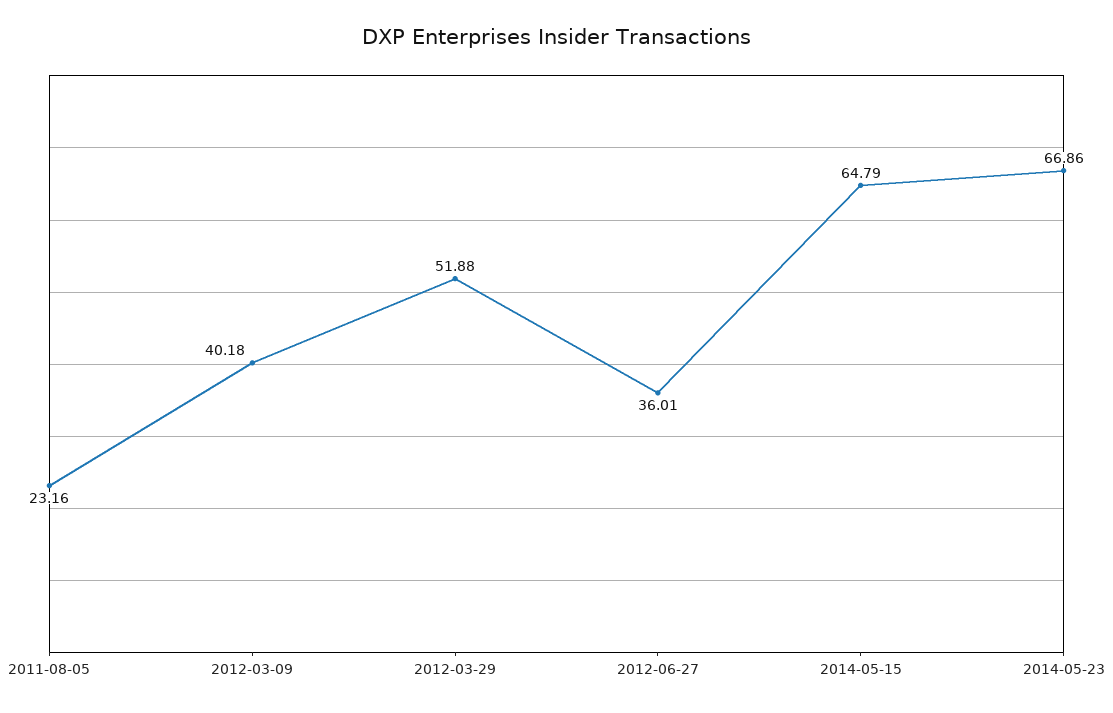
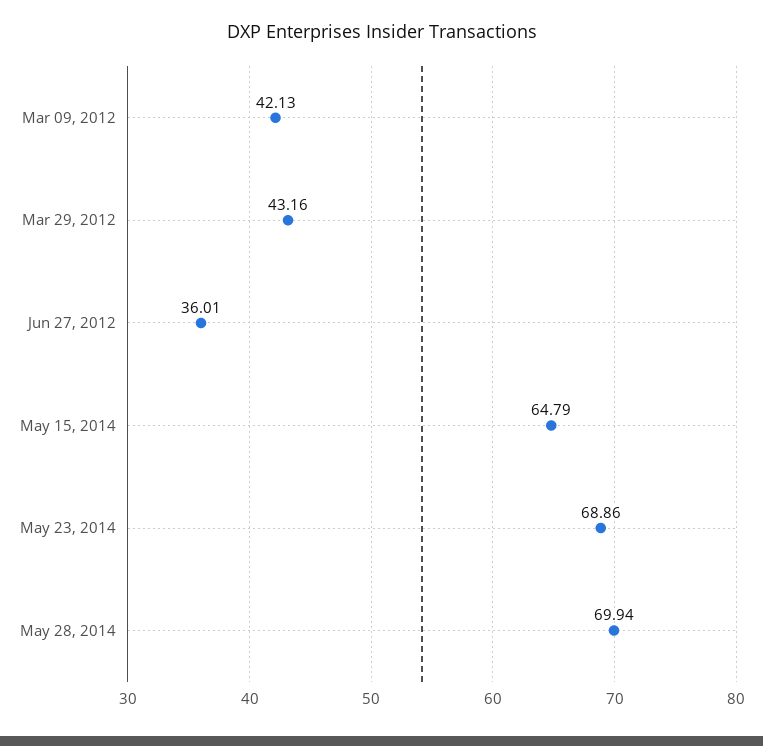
2011-08-05: 23.16 -> none
2012-03-09: 40.18 -> 42.13
2012-03-29: 51.88 -> 43.16
2014-05-23: 66.86 -> 68.86
May 28, 2014: none -> 69.94

